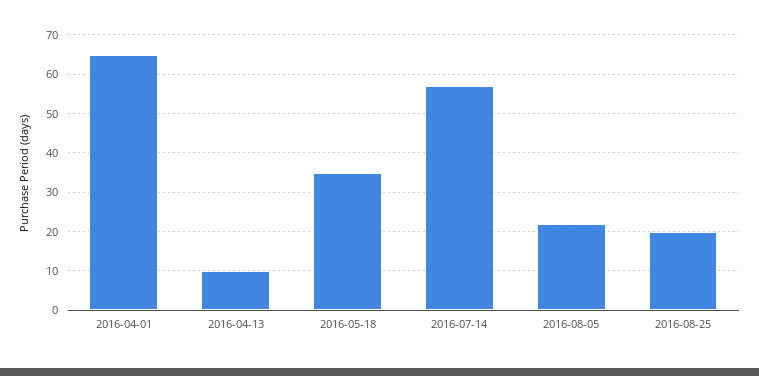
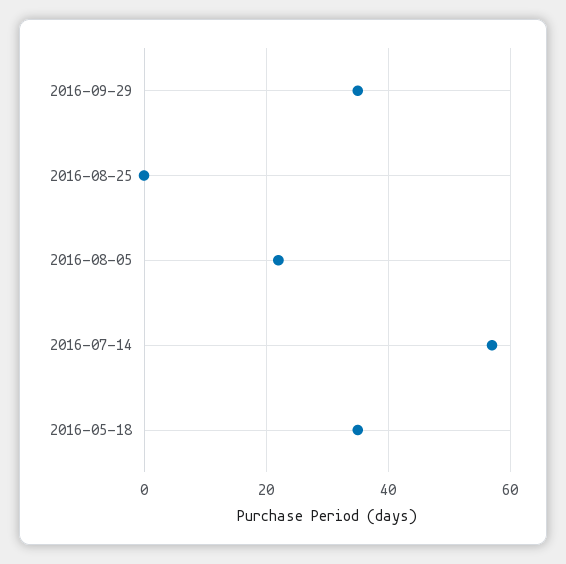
2016-04-01: 65 -> none
2016-04-13: 10 -> none
2016-08-25: 20 -> 0
2016-09-29: none -> 35

